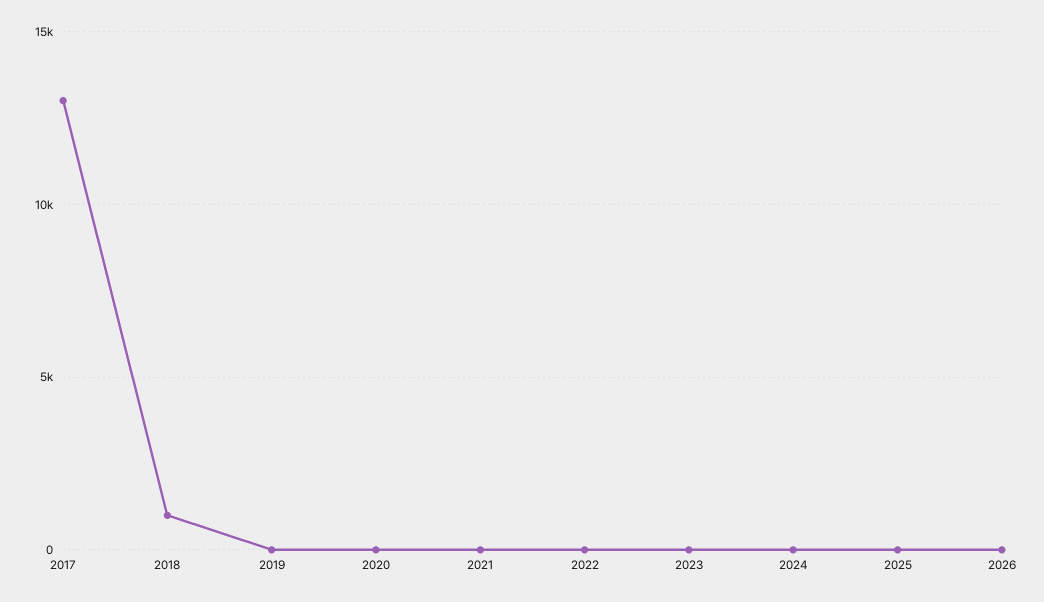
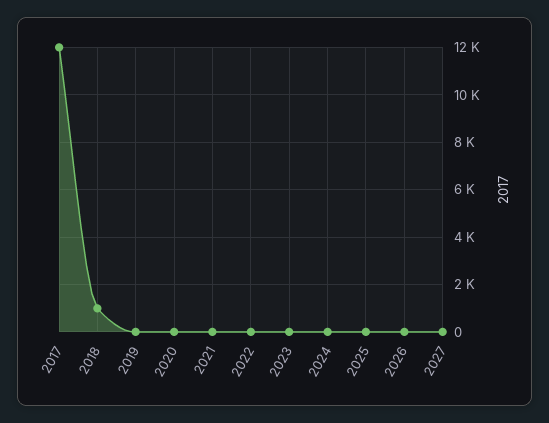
2017: 13000 -> 12000
2027: none -> 0

